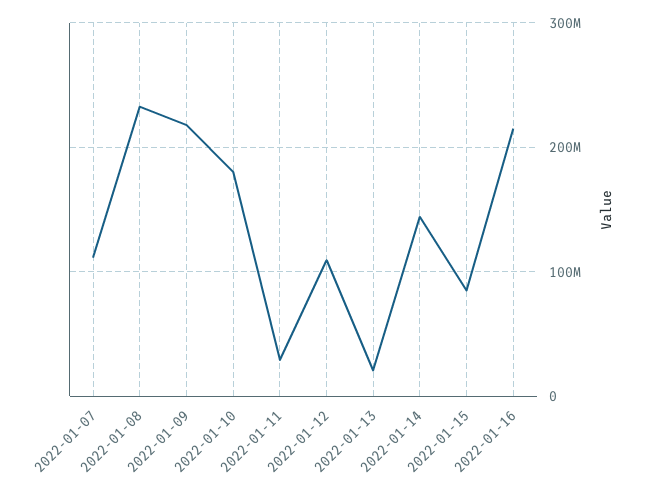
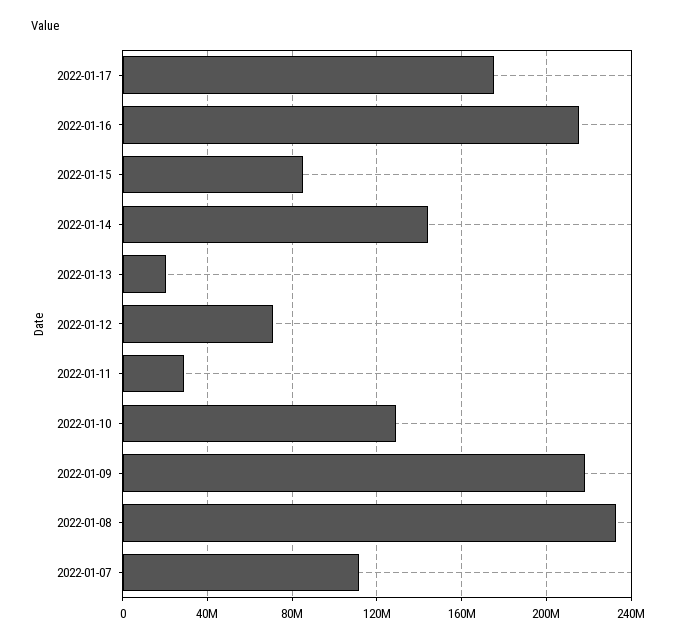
2022-01-10: 180000000 -> 130000000
2022-01-12: 110000000 -> 70000000
2022-01-17: none -> 175000000

